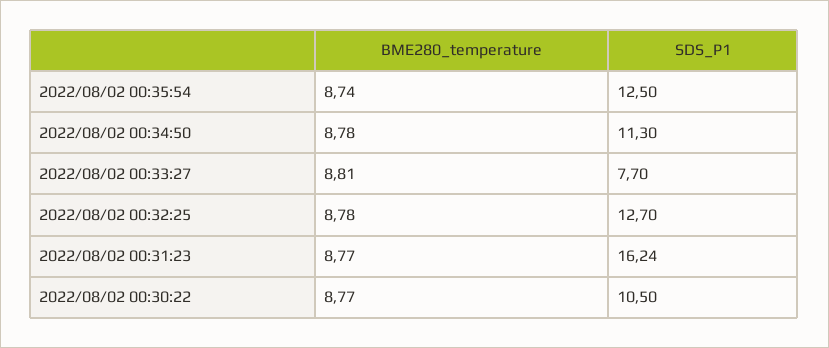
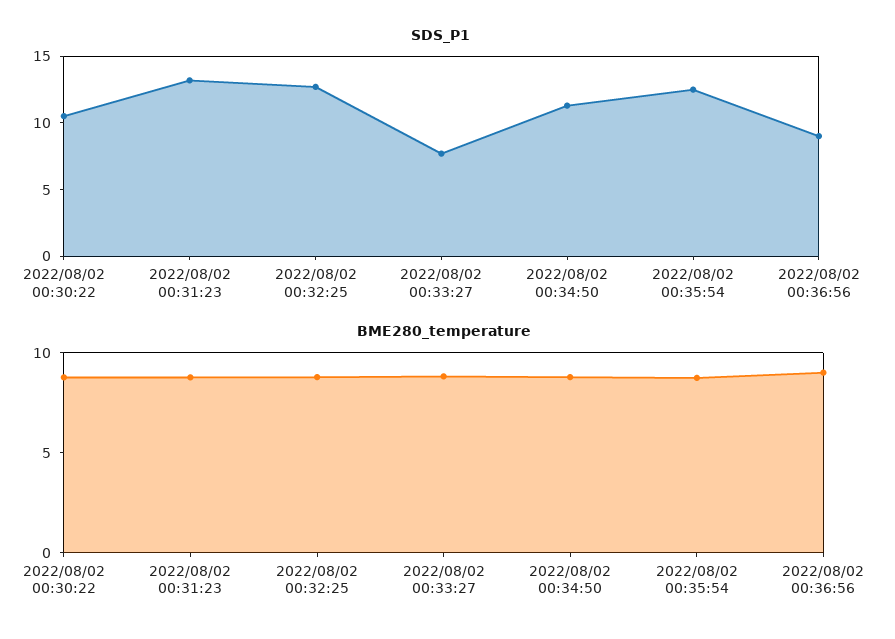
SDS_P1, 2022/08/02 00:31:23: 16.24 -> 13
SDS_P1, 2022/08/02 00:36:56: none -> 9
BME280_temperature, 2022/08/02 00:36:56: none -> 9

